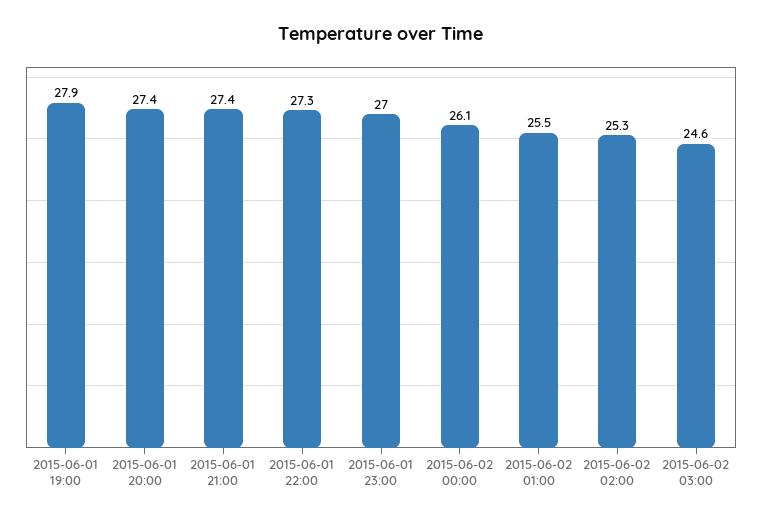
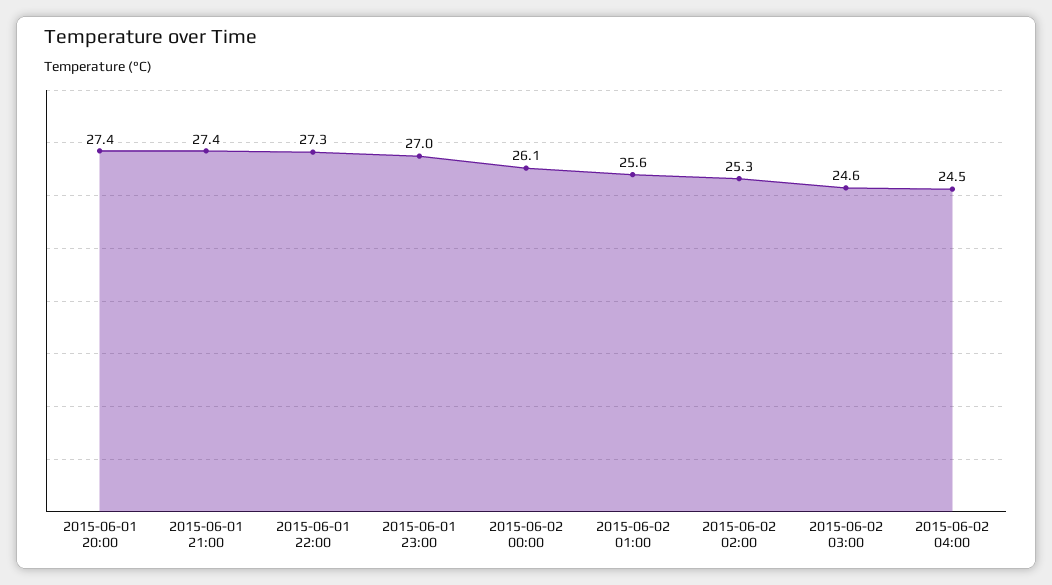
2015-06-01 19:00: 27.9 -> none
2015-06-02 01:00: 25.5 -> 25.6
2015-06-02 04:00: none -> 24.5

